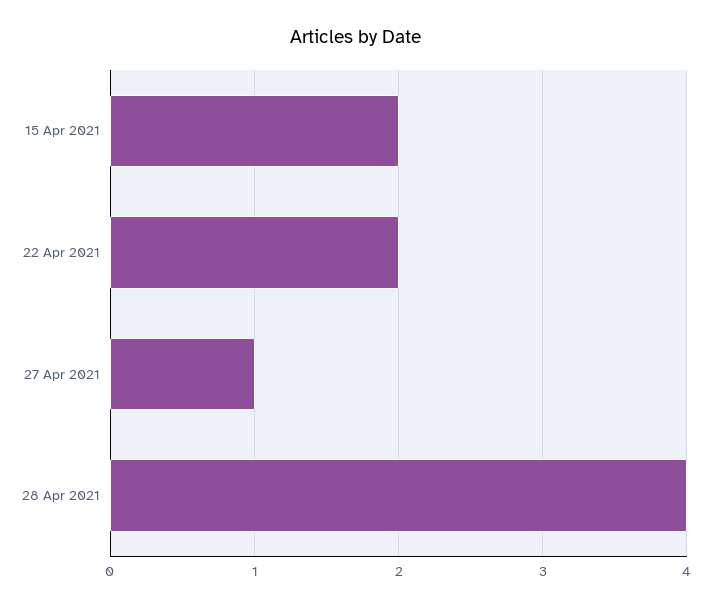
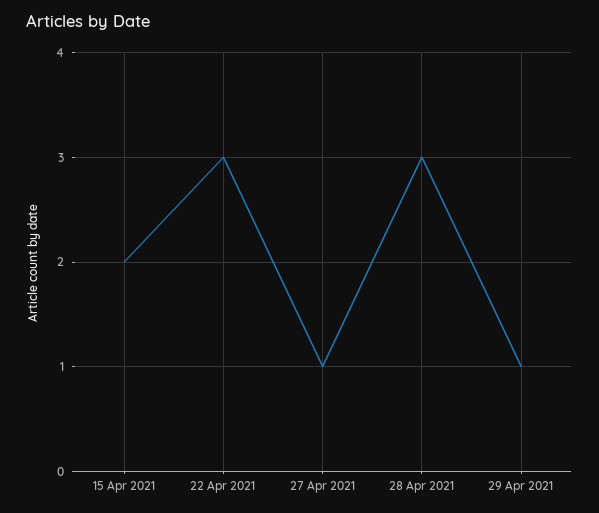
22 Apr 2021: 2 -> 3
28 Apr 2021: 4 -> 3
29 Apr 2021: none -> 1

